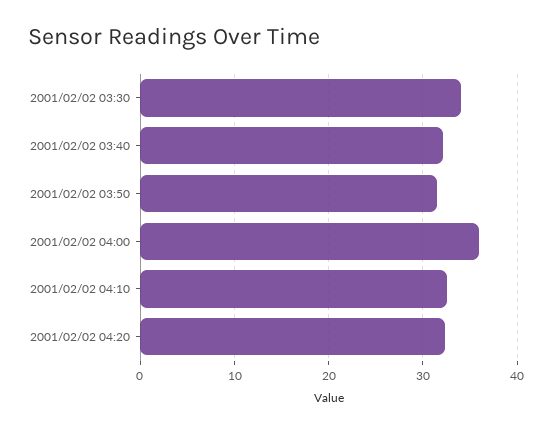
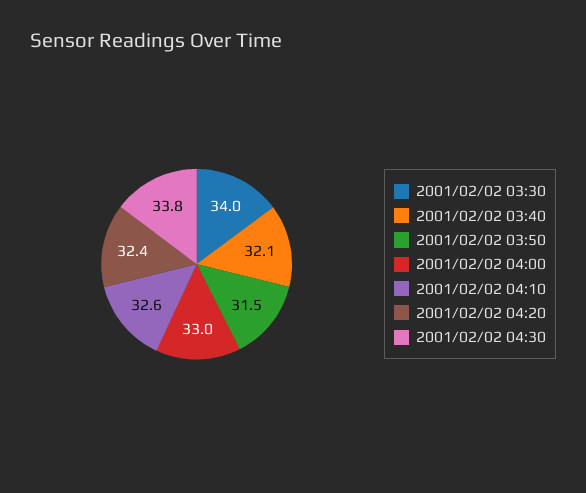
2001/02/02 04:00: 36 -> 33
2001/02/02 04:30: none -> 33.8

